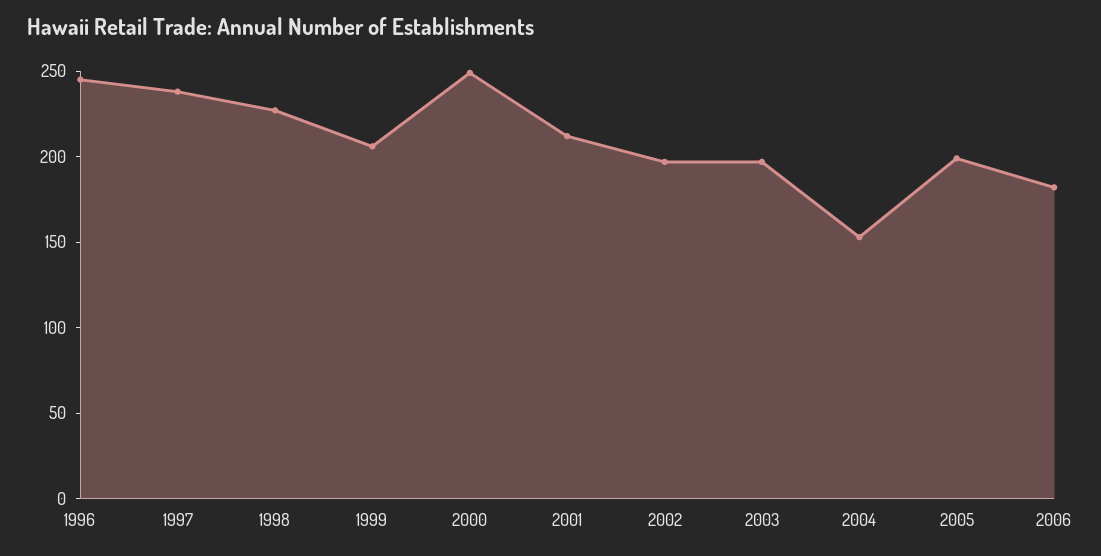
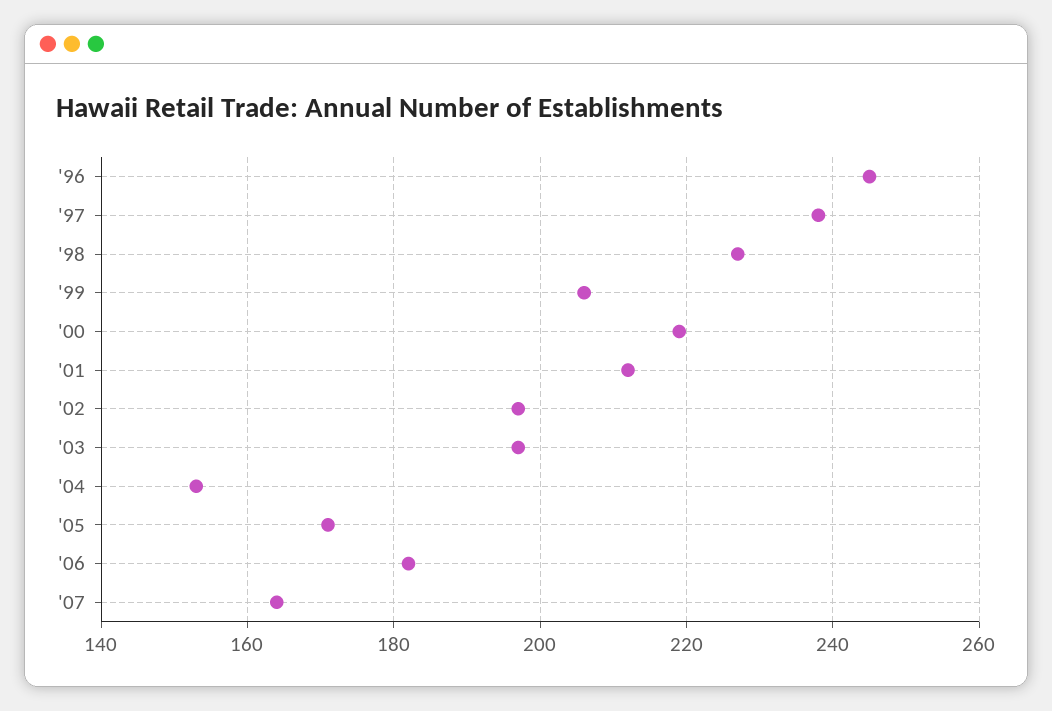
2000: 250 -> 220
2005: 200 -> 170
'07: none -> 165

